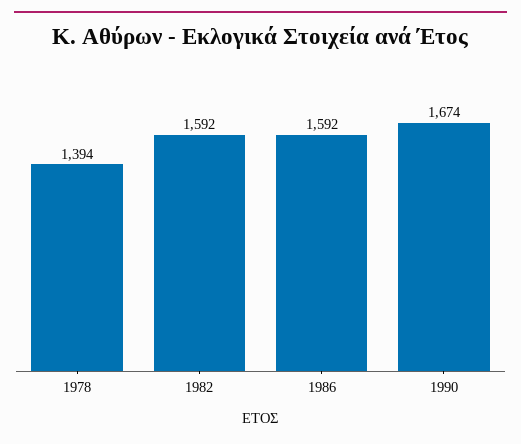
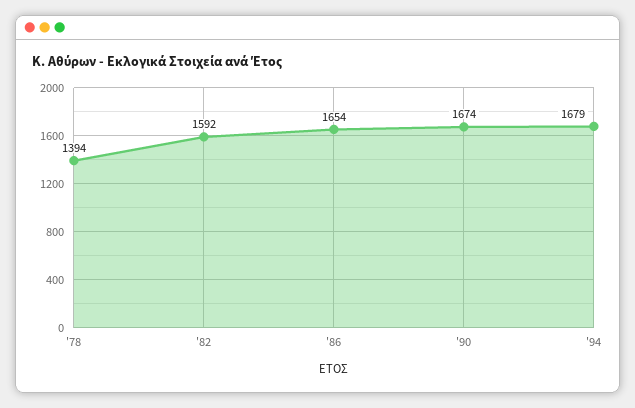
1986: 1592 -> 1654
'94: none -> 1679

